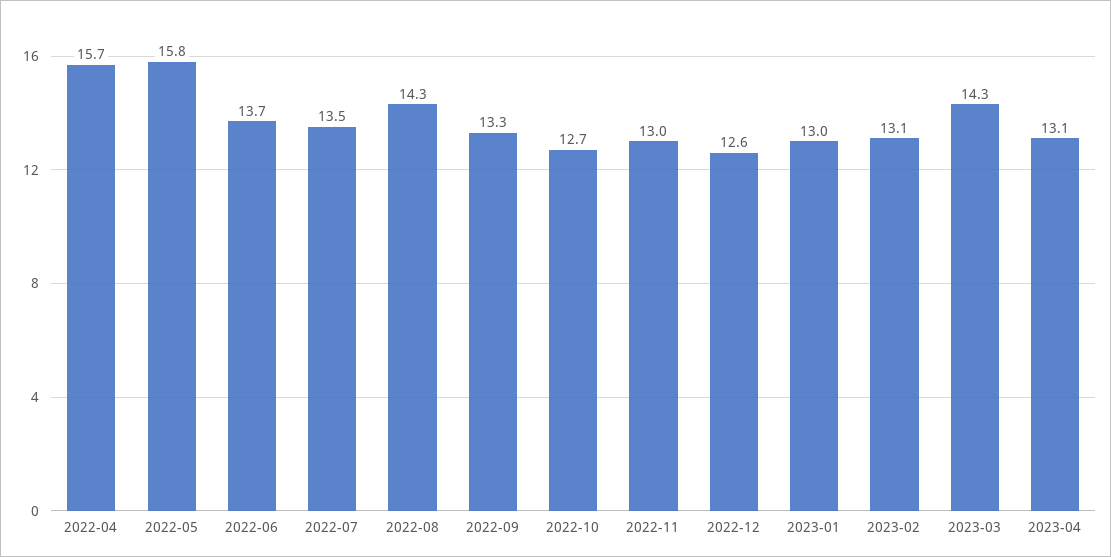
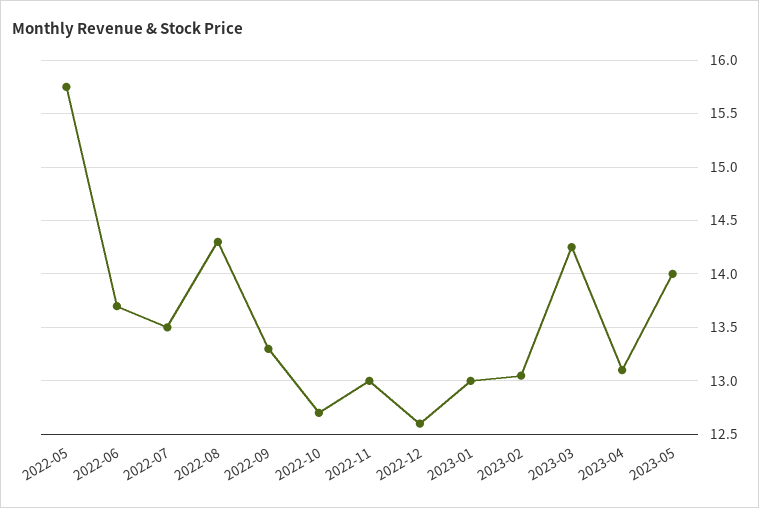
2022-04: 15.7 -> none
2023-05: none -> 14

